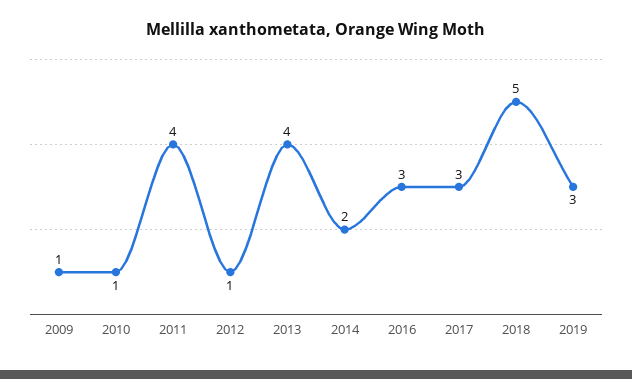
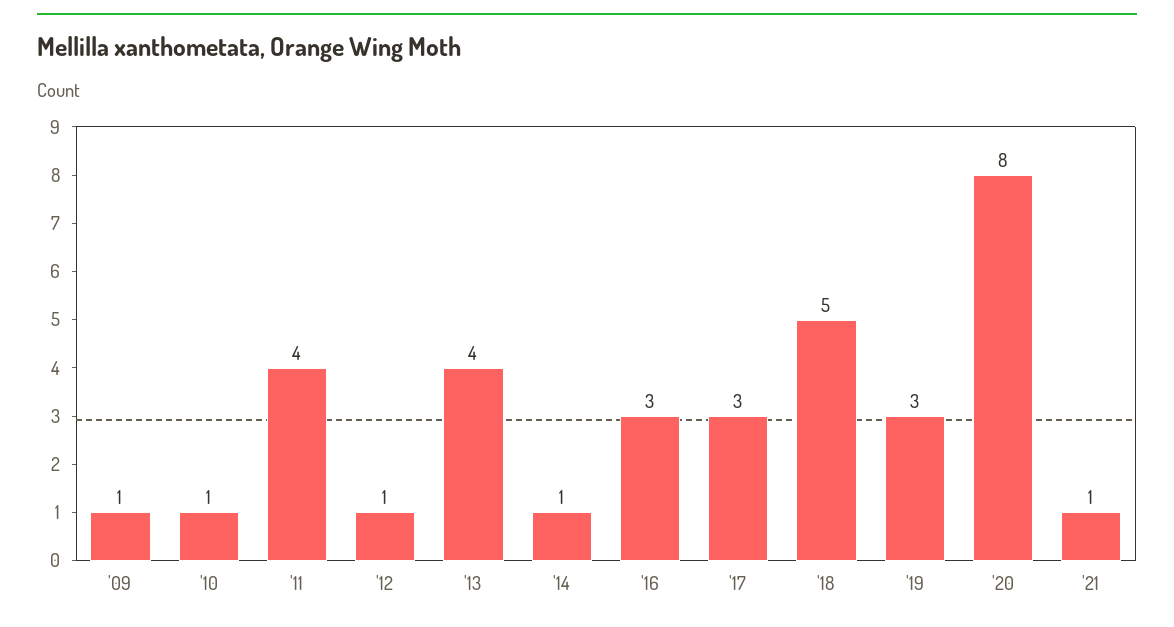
2014: 2 -> 1
'20: none -> 8
'21: none -> 1

